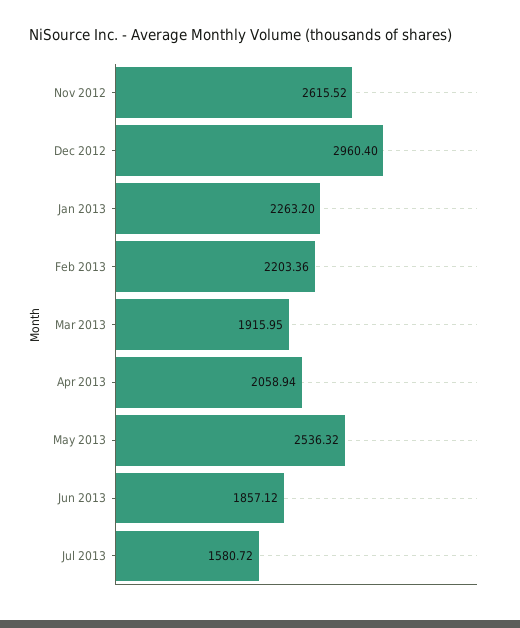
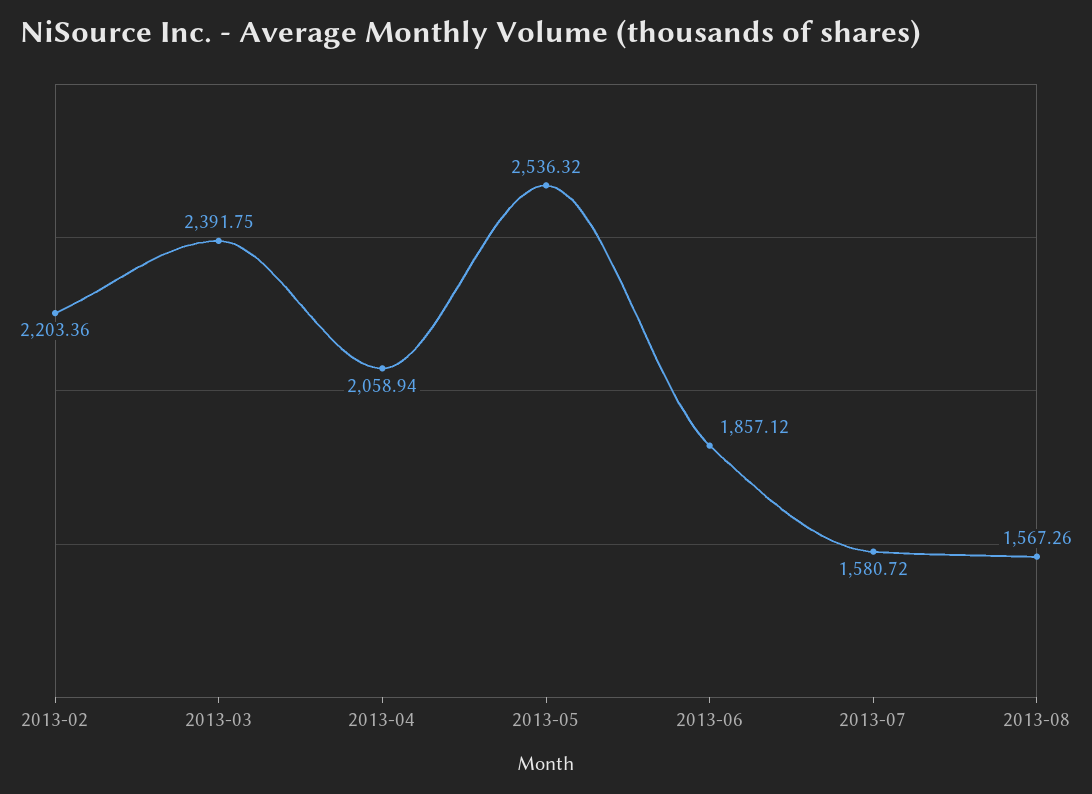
Nov 2012: 2615.52 -> none
Dec 2012: 2960.4 -> none
Jan 2013: 2263.2 -> none
Mar 2013: 1915.95 -> 2391.75
2013-08: none -> 1567.26

